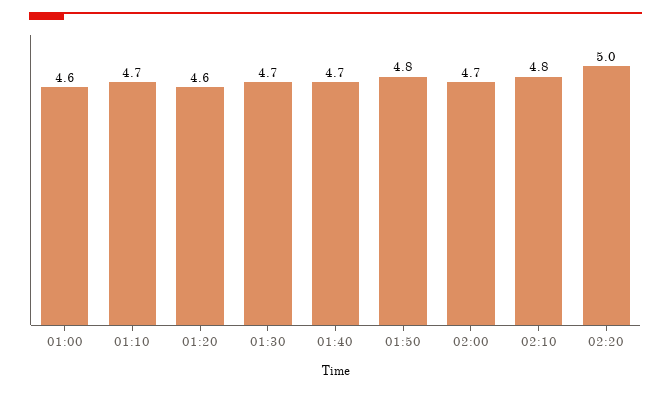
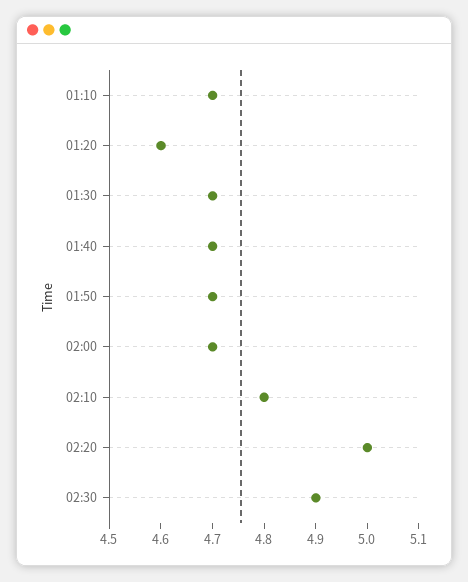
01:00: 4.6 -> none
01:50: 4.8 -> 4.7
02:30: none -> 4.9

